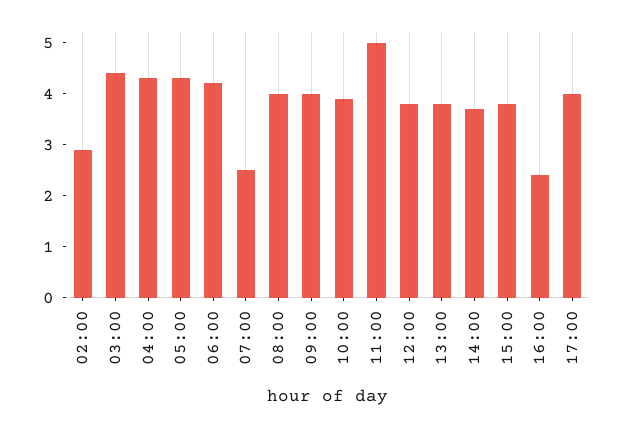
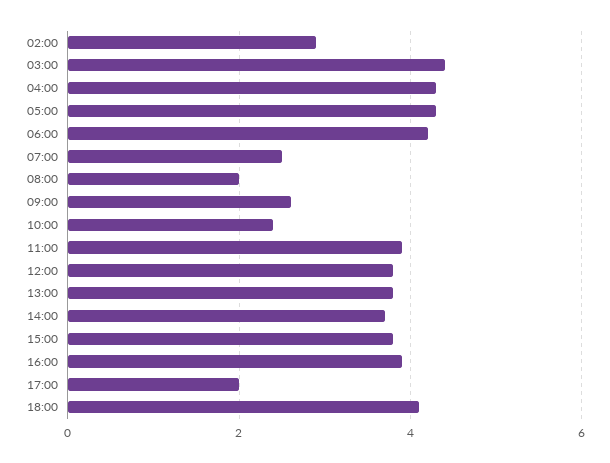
08:00: 4 -> 2
09:00: 4 -> 2.5
10:00: 4 -> 2.5
11:00: 5 -> 4
16:00: 2.5 -> 4
17:00: 4 -> 2
18:00: none -> 4

